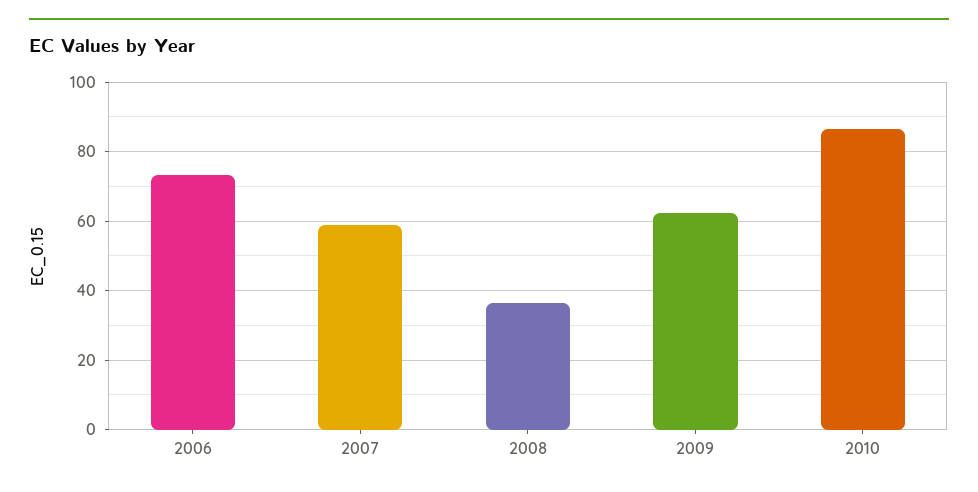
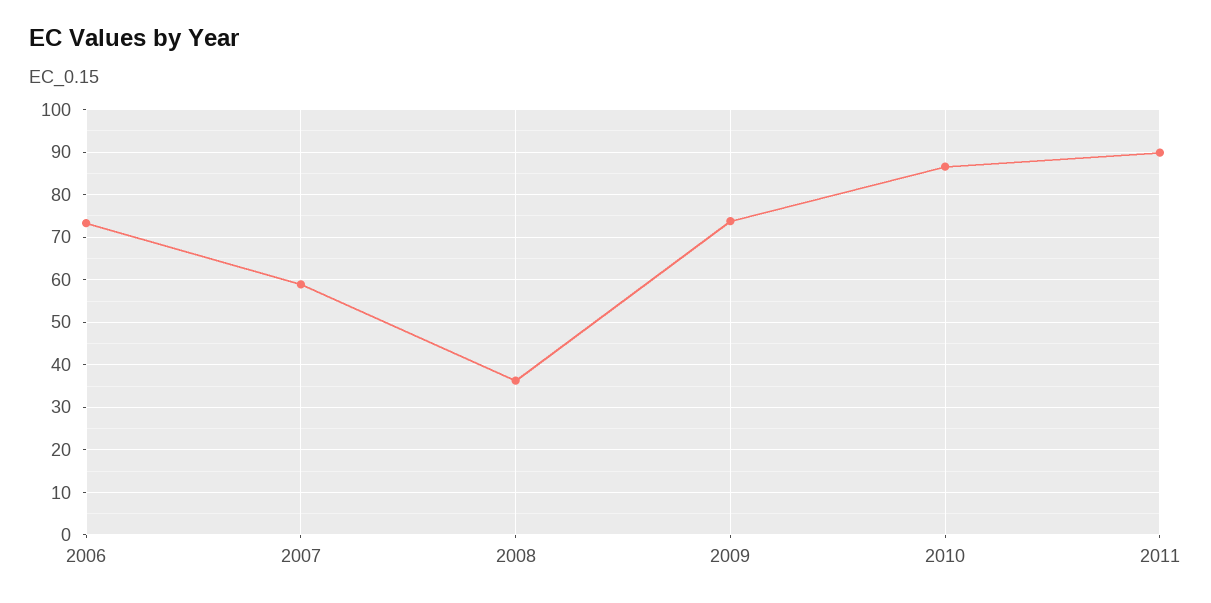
2009: 62 -> 74
2011: none -> 90

